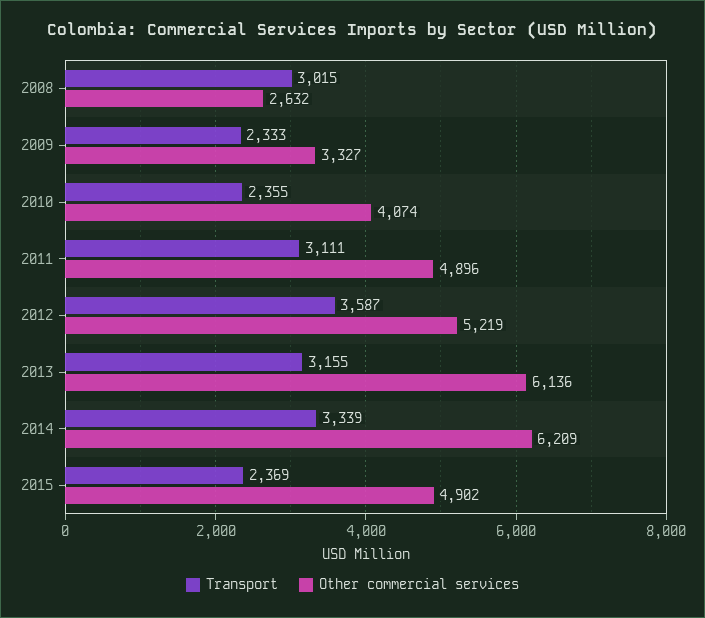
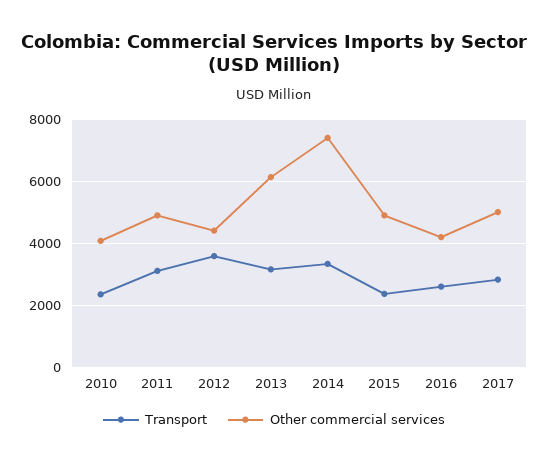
Transport, 2008: 3015 -> none
Other commercial services, 2008: 2632 -> none
Transport, 2009: 2333 -> none
Other commercial services, 2009: 3327 -> none
Other commercial services, 2012: 5219 -> 4400
Other commercial services, 2014: 6209 -> 7400
Transport, 2016: none -> 2600
Other commercial services, 2016: none -> 4200
Transport, 2017: none -> 2800
Other commercial services, 2017: none -> 5000

